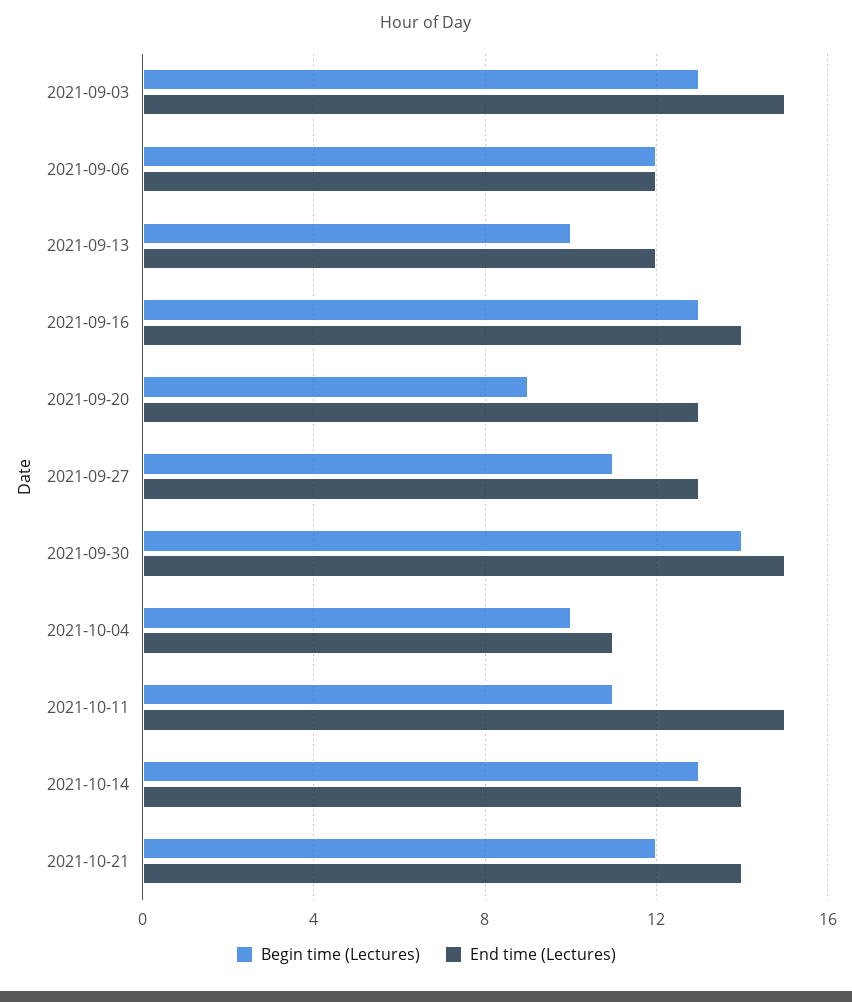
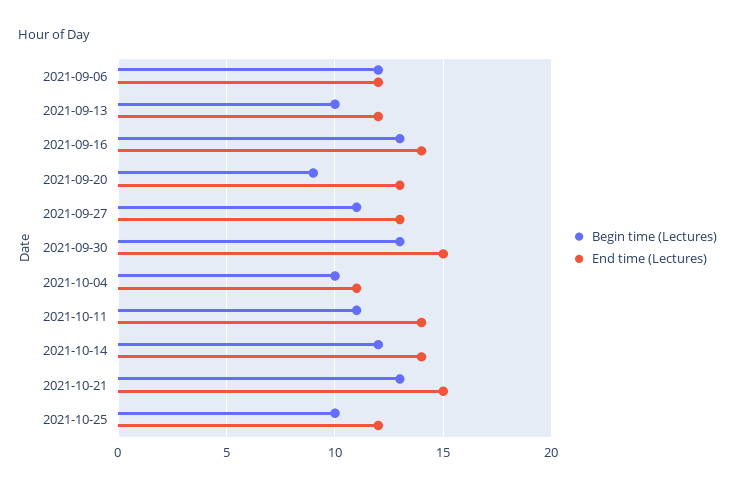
Begin time (Lectures), 2021-09-03: 13 -> none
End time (Lectures), 2021-09-03: 15 -> none
Begin time (Lectures), 2021-09-30: 14 -> 13
End time (Lectures), 2021-10-11: 15 -> 14
Begin time (Lectures), 2021-10-14: 13 -> 12
Begin time (Lectures), 2021-10-21: 12 -> 13
End time (Lectures), 2021-10-21: 14 -> 15
Begin time (Lectures), 2021-10-25: none -> 10
End time (Lectures), 2021-10-25: none -> 12

